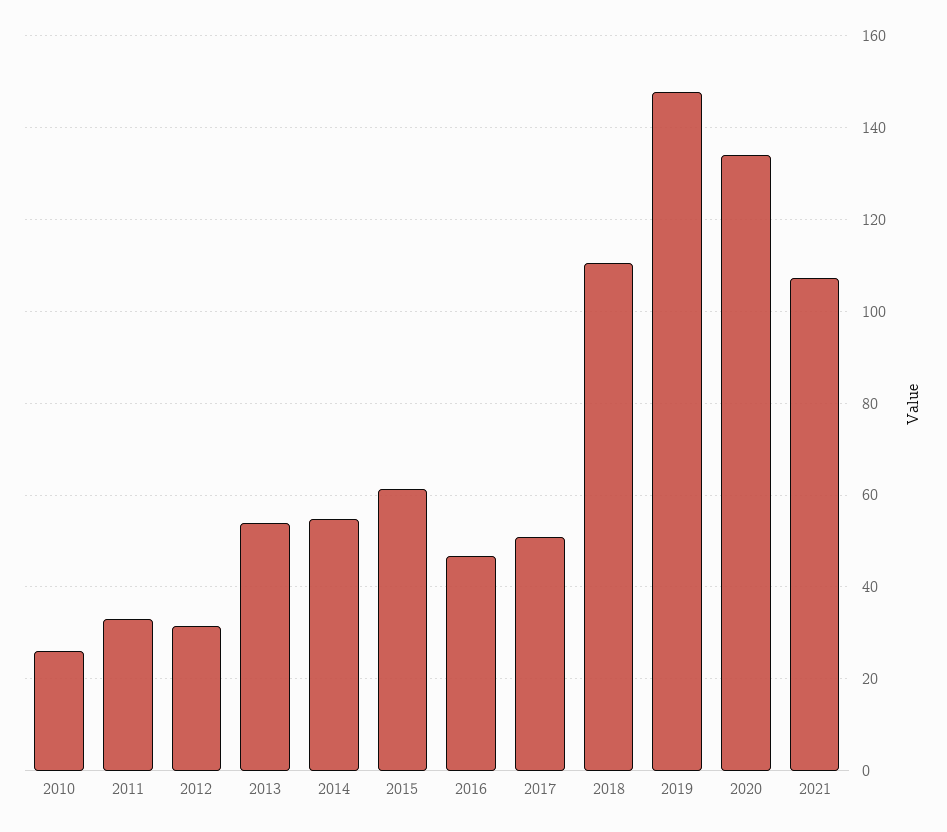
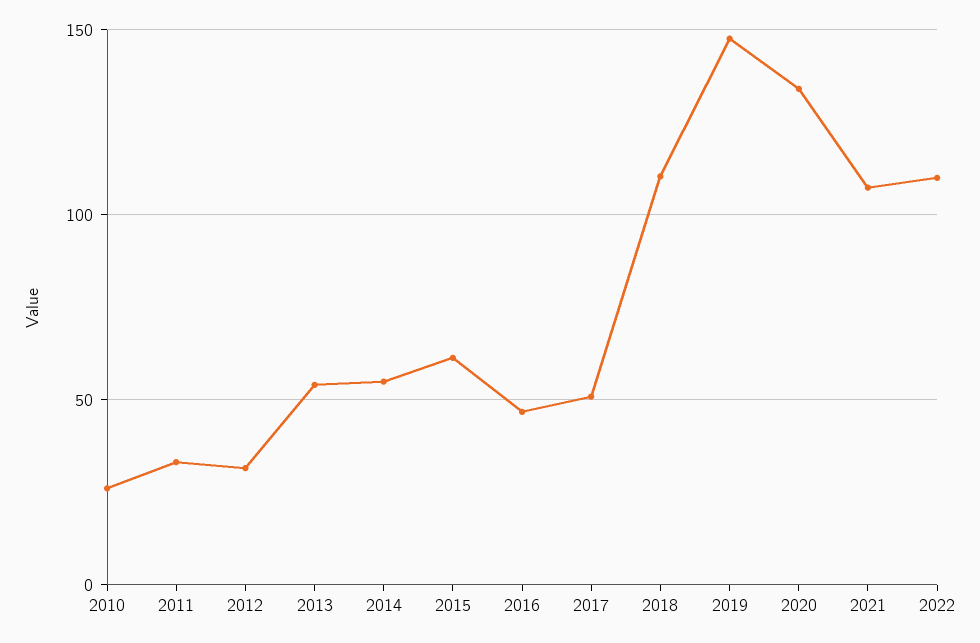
2022: none -> 110

